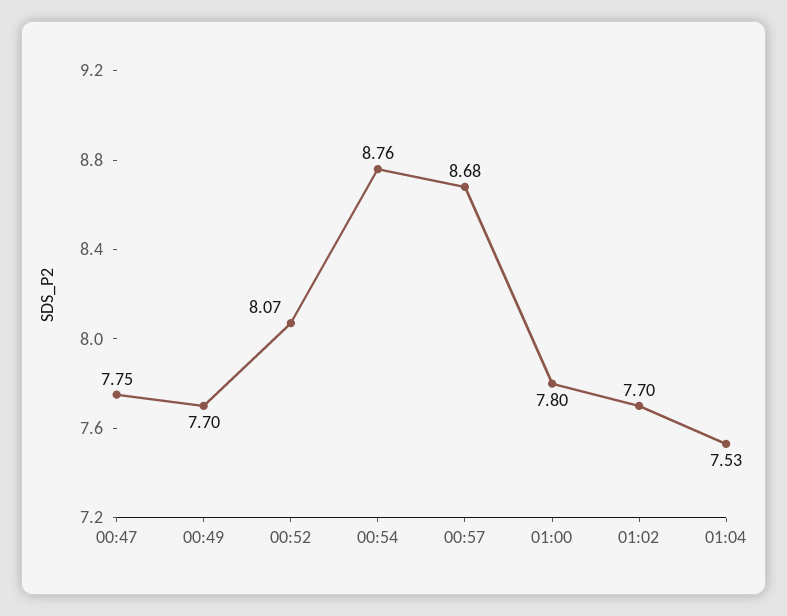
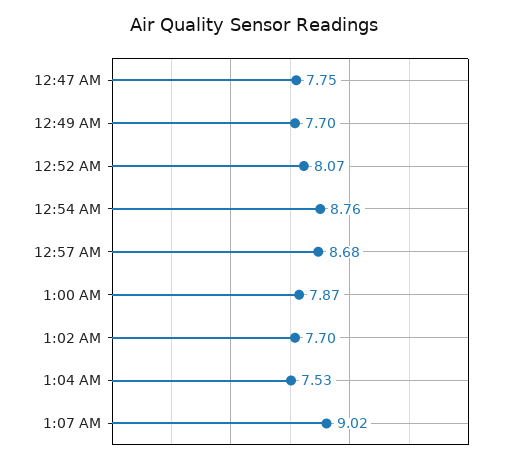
01:00: 7.8 -> 7.87
1:07 AM: none -> 9.02

